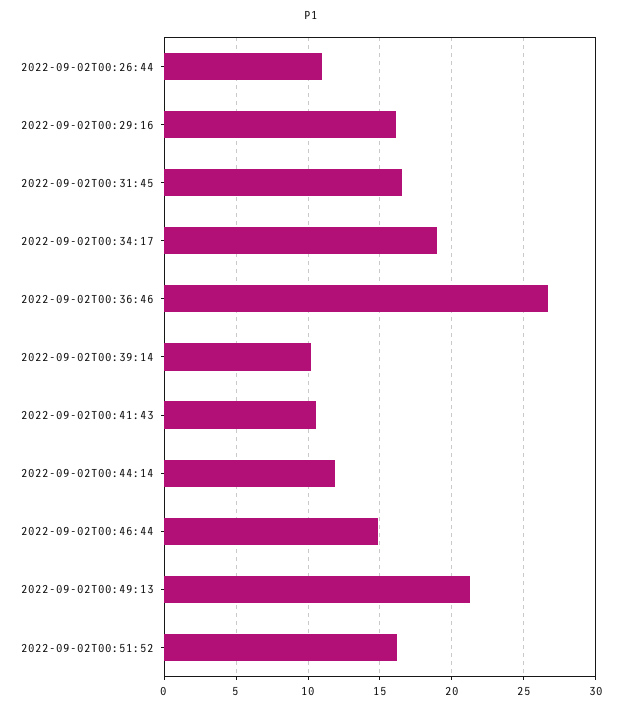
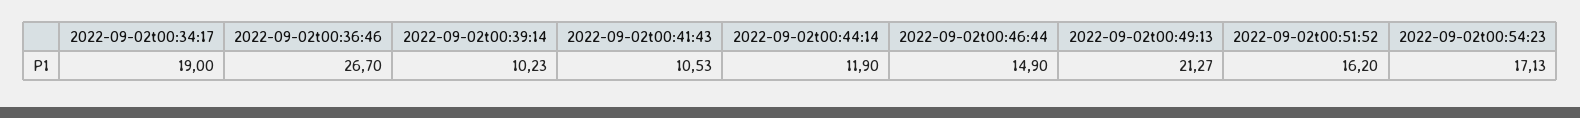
2022-09-02T00:26:44: 11 -> none
2022-09-02T00:29:16: 16 -> none
2022-09-02T00:31:45: 16.5 -> none
2022-09-02t00:54:23: none -> 17.13

